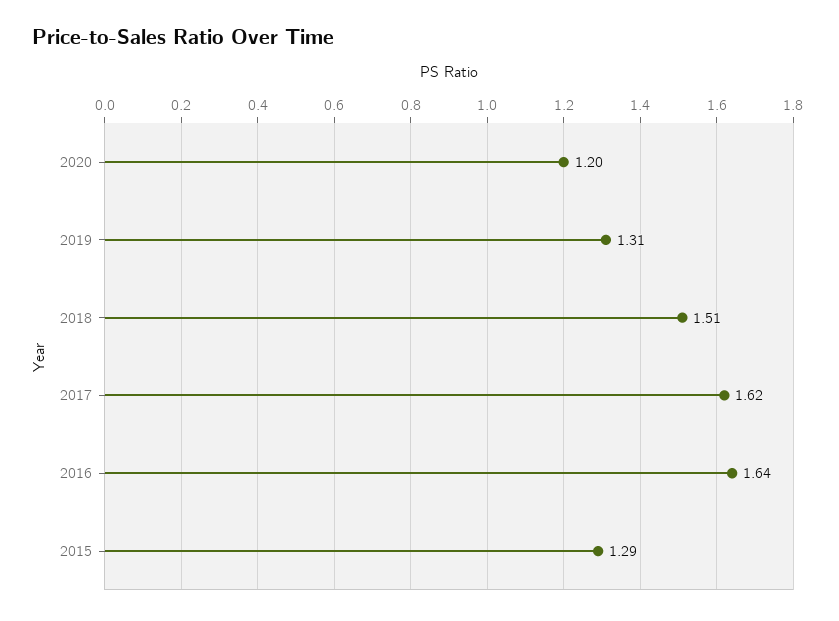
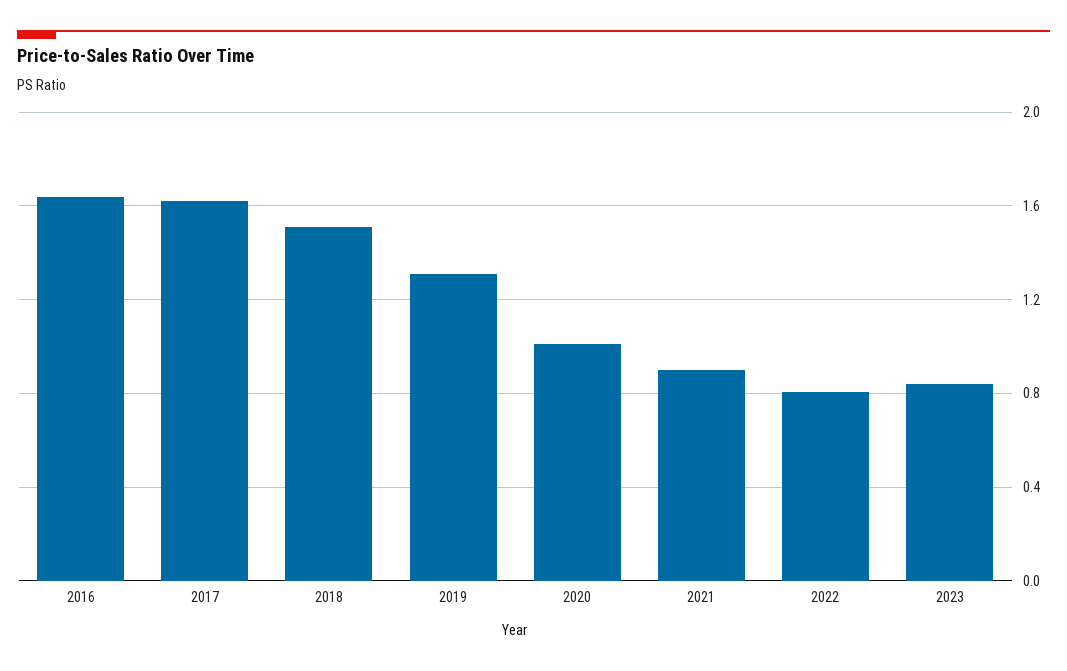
2020: 1.2 -> 1
2015: 1.29 -> none
2021: none -> 0.9
2022: none -> 0.8
2023: none -> 0.85

